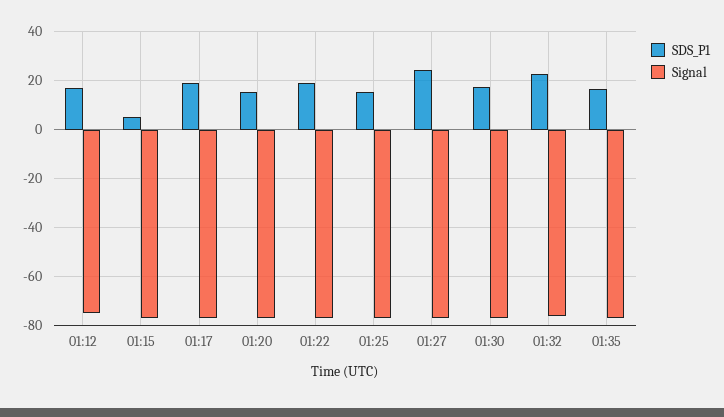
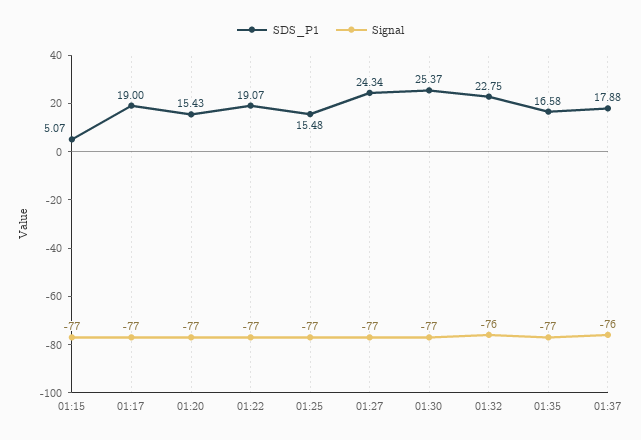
SDS_P1, 01:12: 17.5 -> none
Signal, 01:12: -75 -> none
SDS_P1, 01:30: 17.5 -> 25.37
SDS_P1, 01:37: none -> 17.88
Signal, 01:37: none -> -76

